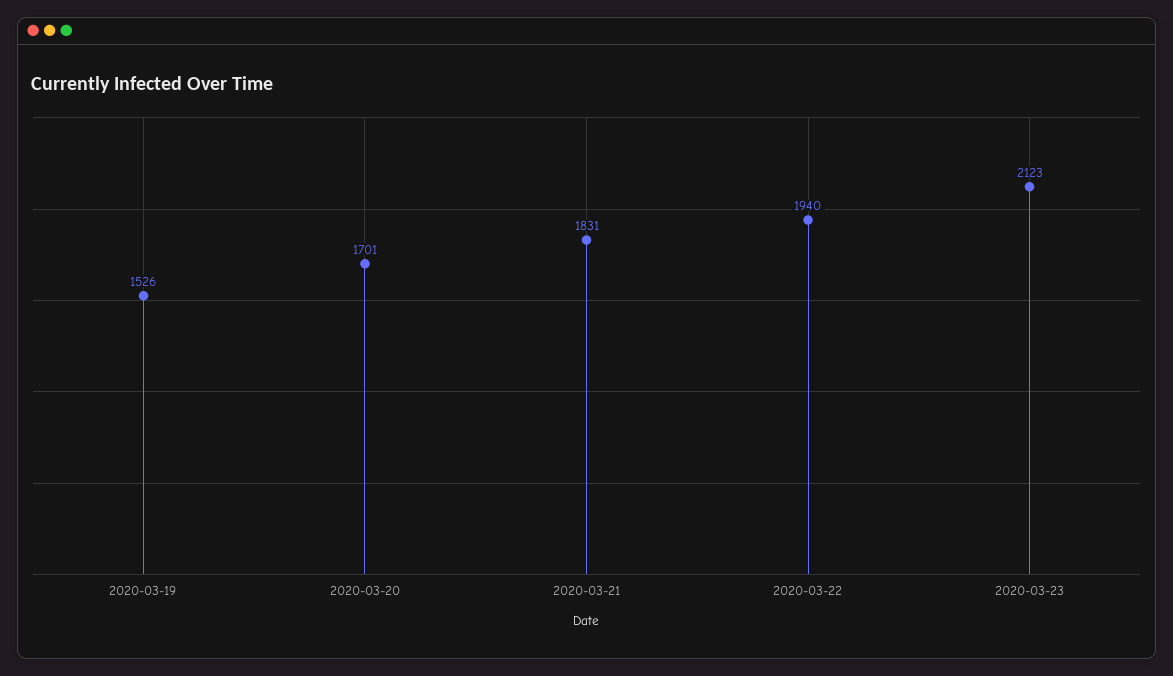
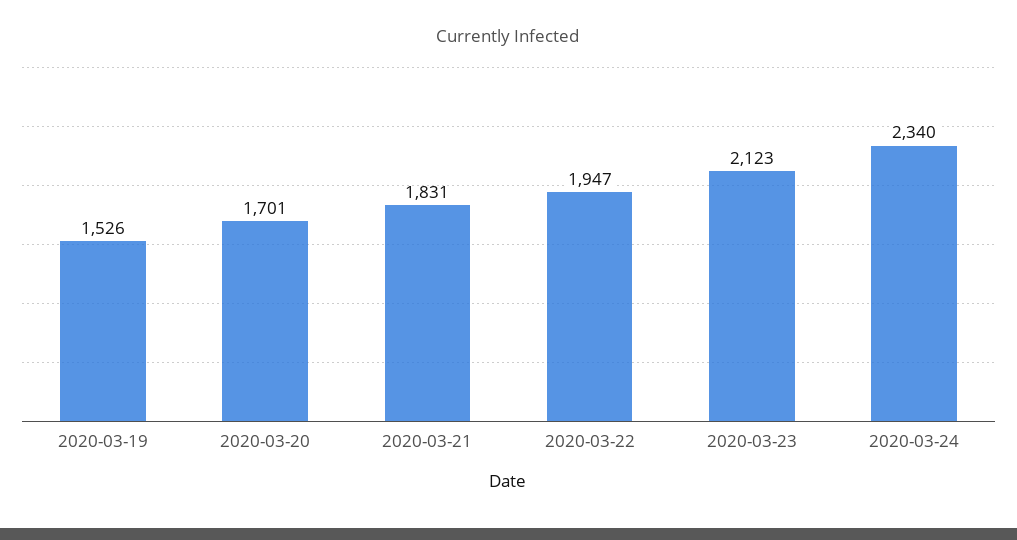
2020-03-22: 1940 -> 1947
2020-03-24: none -> 2340

